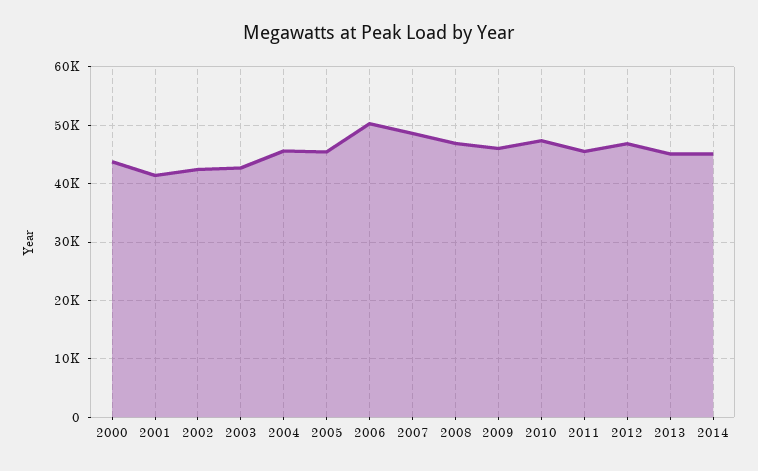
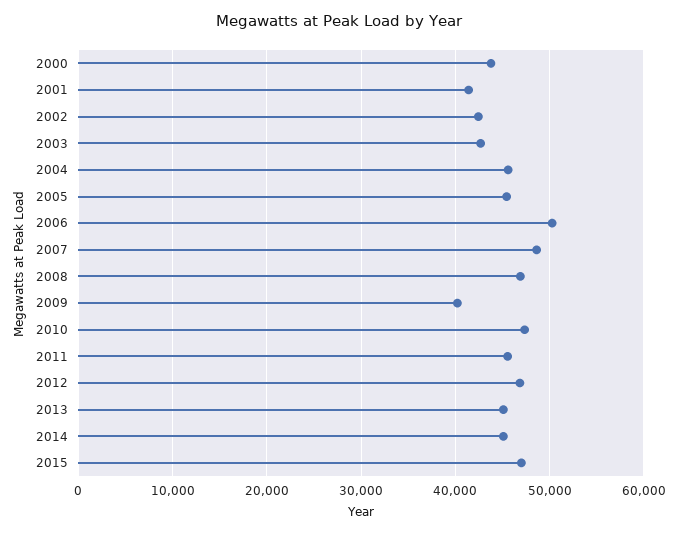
2009: 46000 -> 40000
2015: none -> 47000

